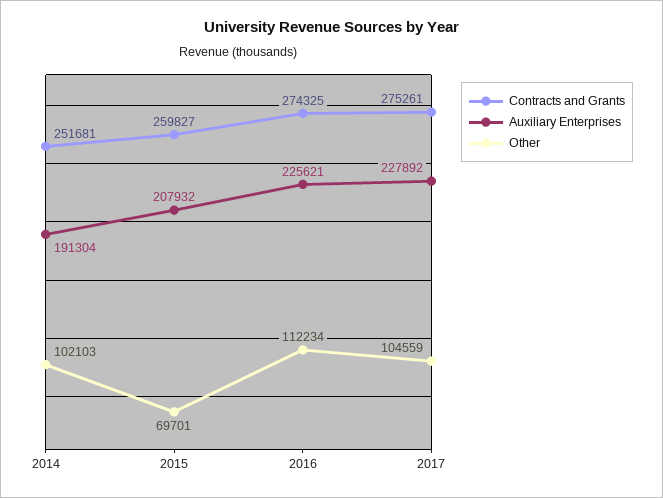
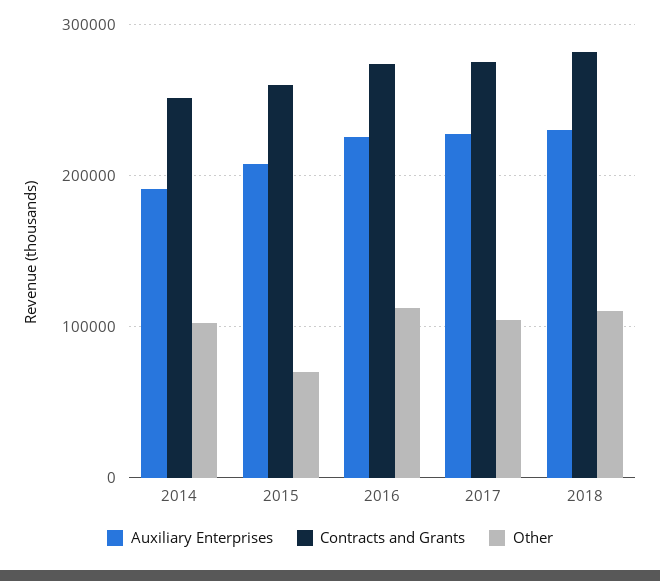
Auxiliary Enterprises, 2018: none -> 230000
Contracts and Grants, 2018: none -> 280000
Other, 2018: none -> 110000

